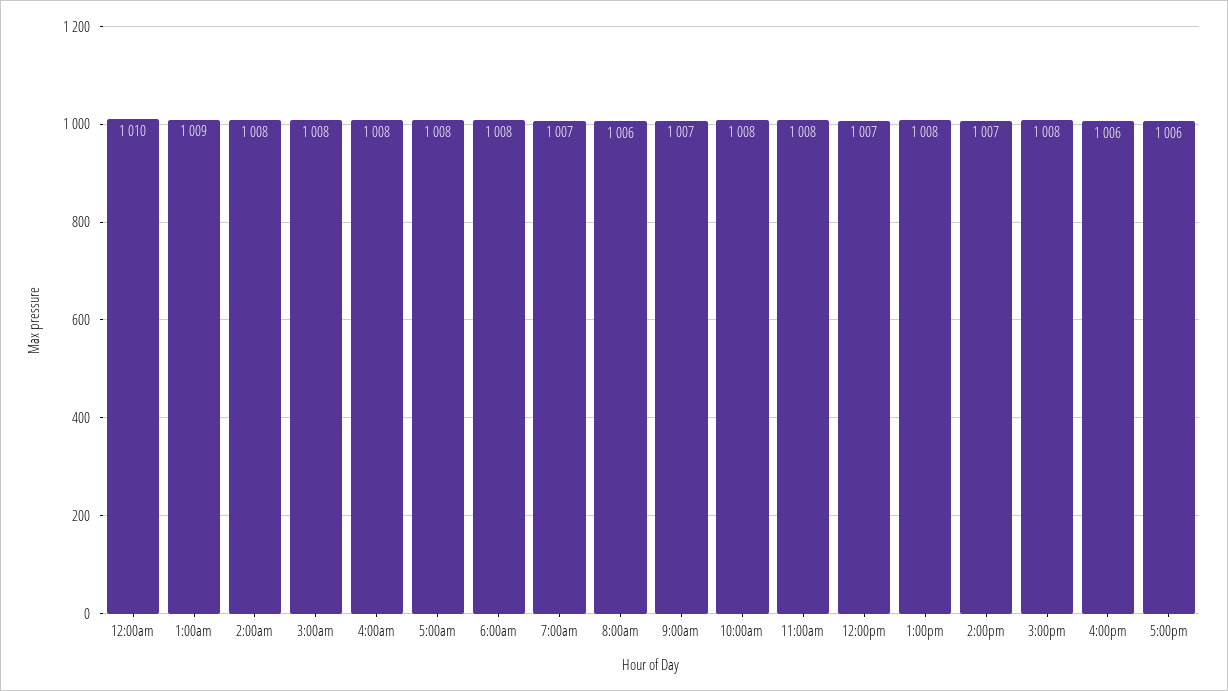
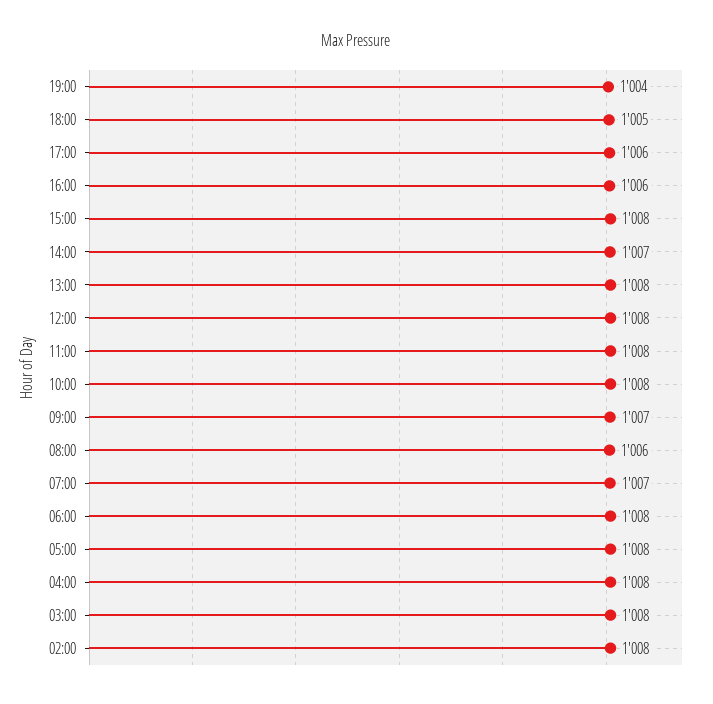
12:00am: 1010 -> none
1:00am: 1009 -> none
12:00pm: 1007 -> 1008
19:00: none -> 1004
18:00: none -> 1005

